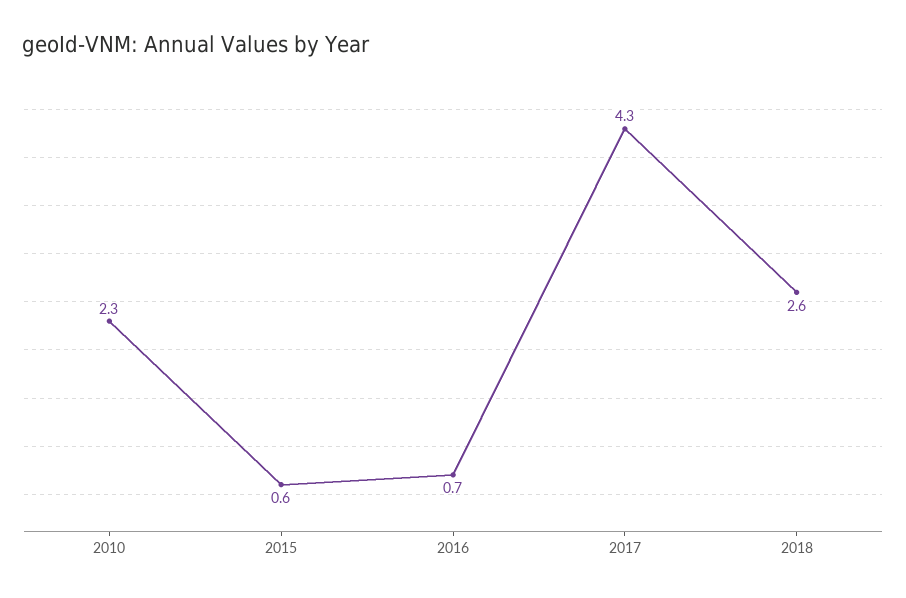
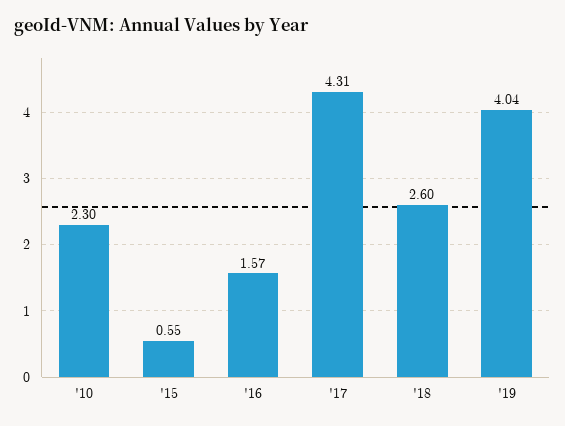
2016: 0.7 -> 1.57
'19: none -> 4.04

